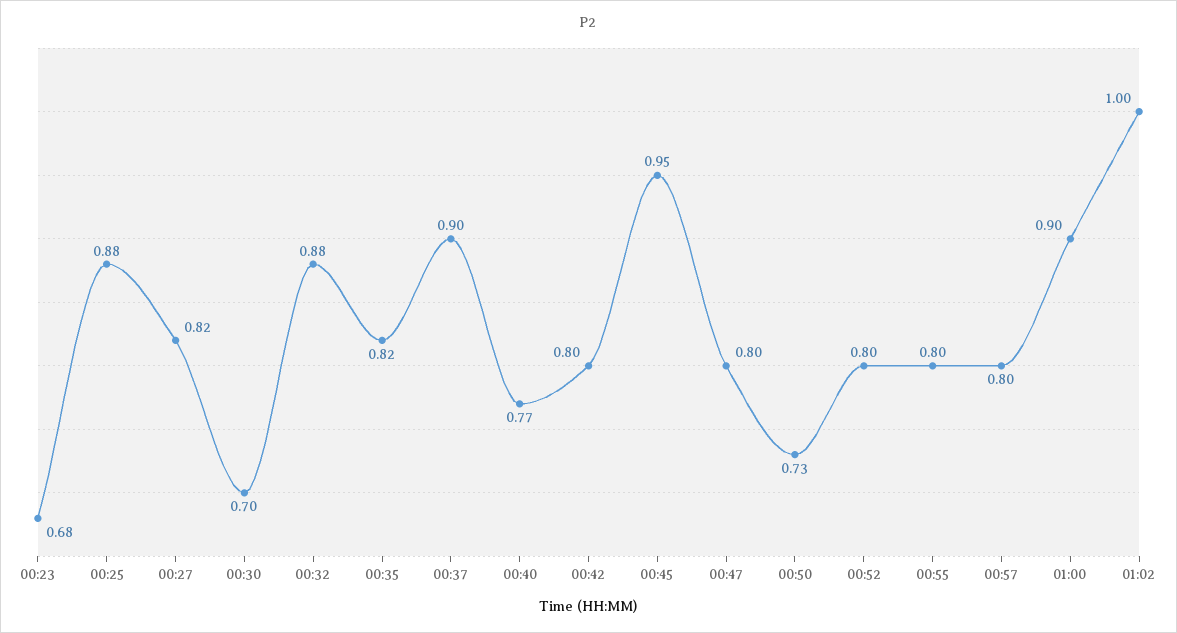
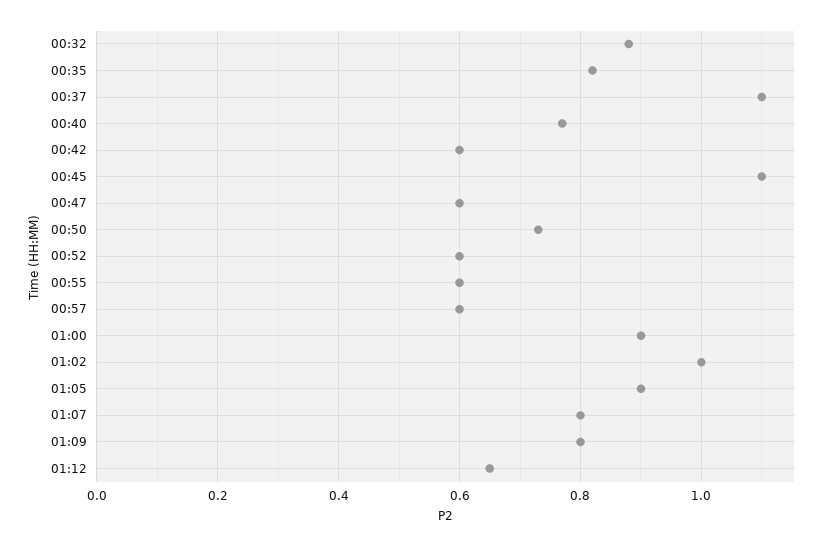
00:23: 0.68 -> none
00:25: 0.88 -> none
00:27: 0.82 -> none
00:30: 0.7 -> none
00:37: 0.9 -> 1.1
00:42: 0.8 -> 0.6
00:45: 0.95 -> 1.1
00:47: 0.8 -> 0.6
00:52: 0.8 -> 0.6
00:55: 0.8 -> 0.6
00:57: 0.8 -> 0.6
01:05: none -> 0.9
01:07: none -> 0.8
01:09: none -> 0.8
01:12: none -> 0.65

